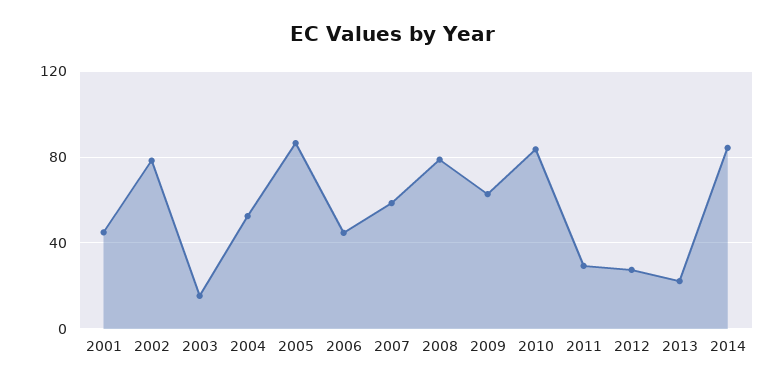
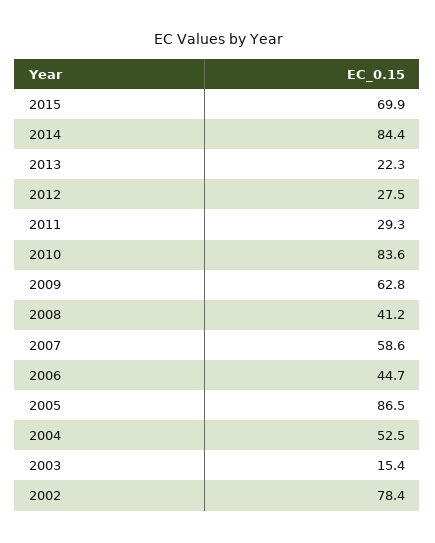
2001: 45 -> none
2008: 80 -> 41.2
2015: none -> 69.9

